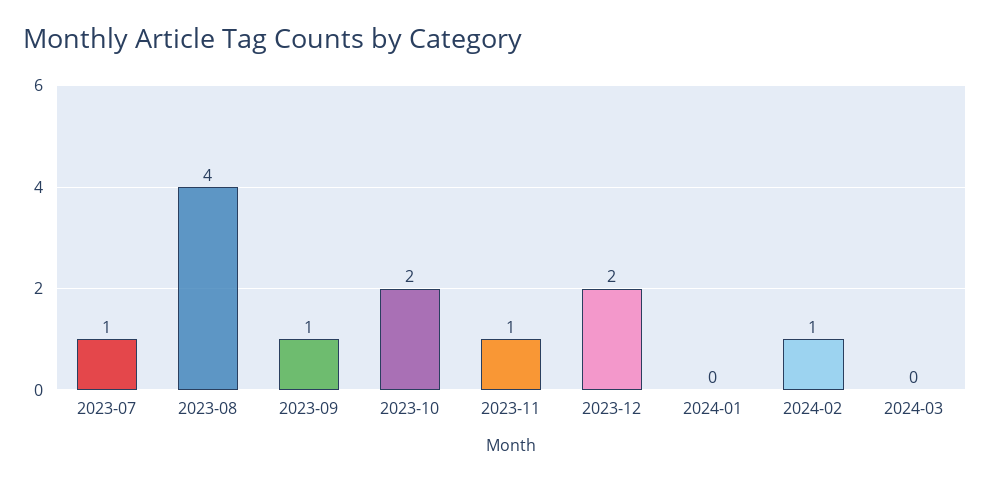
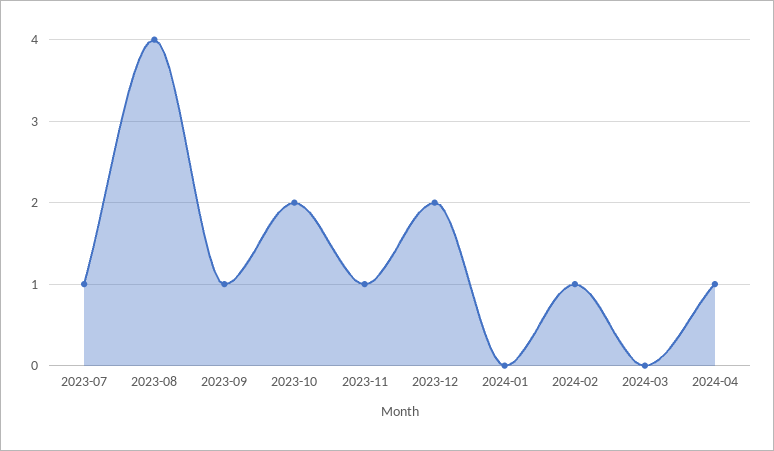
2024-04: none -> 1

